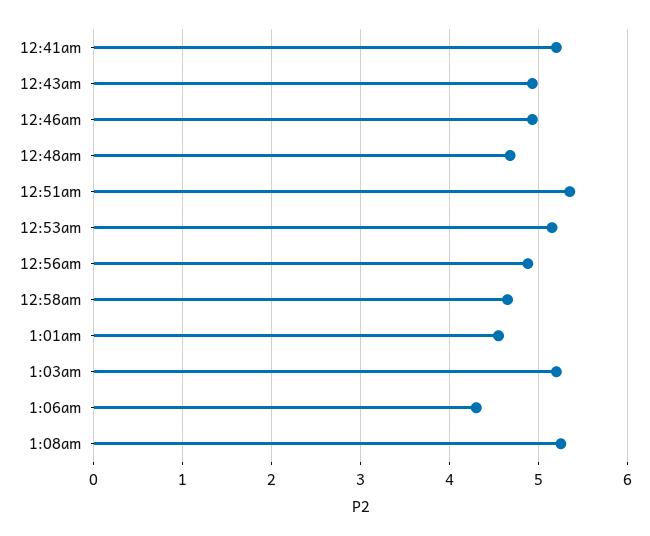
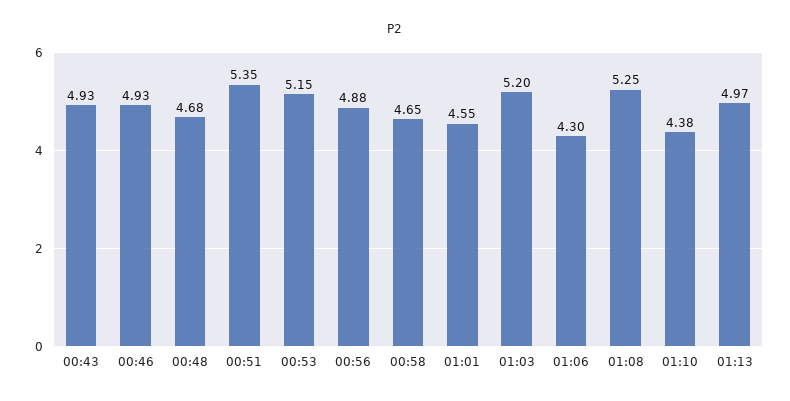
12:41am: 5.2 -> none
01:10: none -> 4.38
01:13: none -> 4.97

